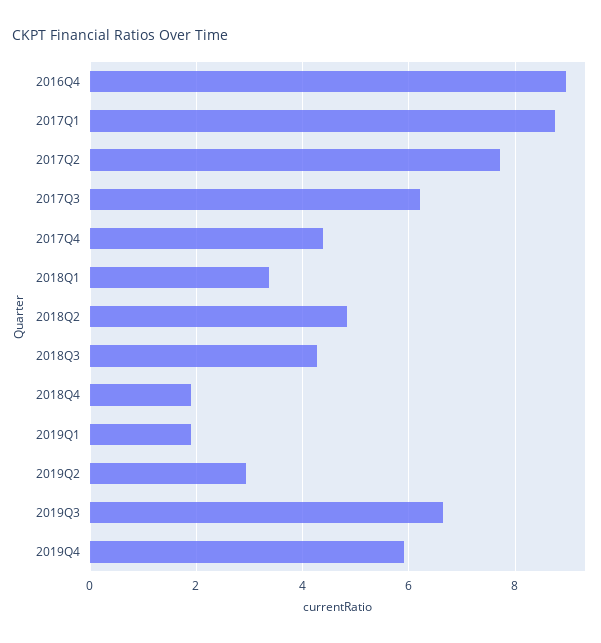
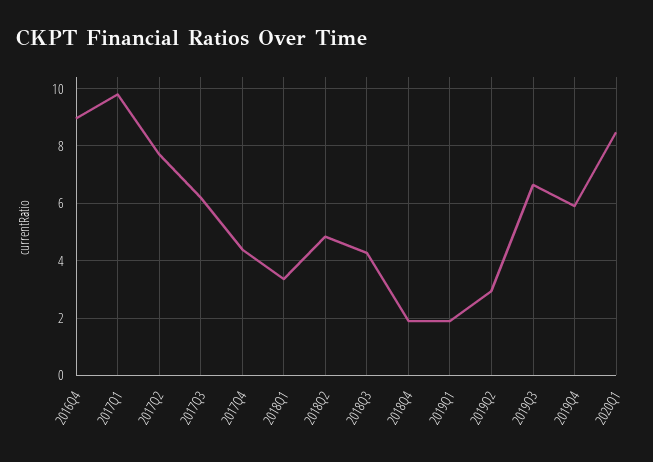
2017Q1: 8.8 -> 9.75
2020Q1: none -> 8.5

